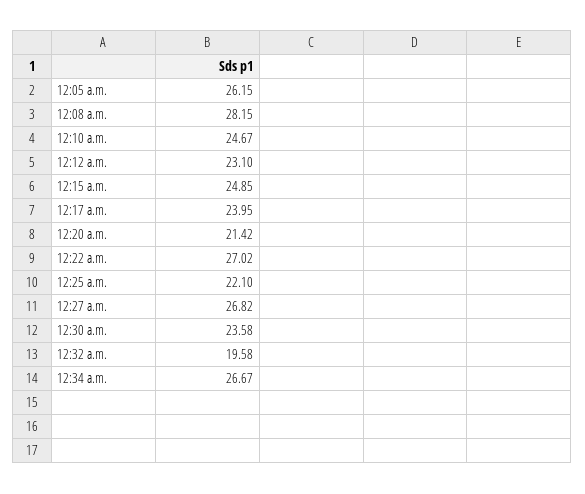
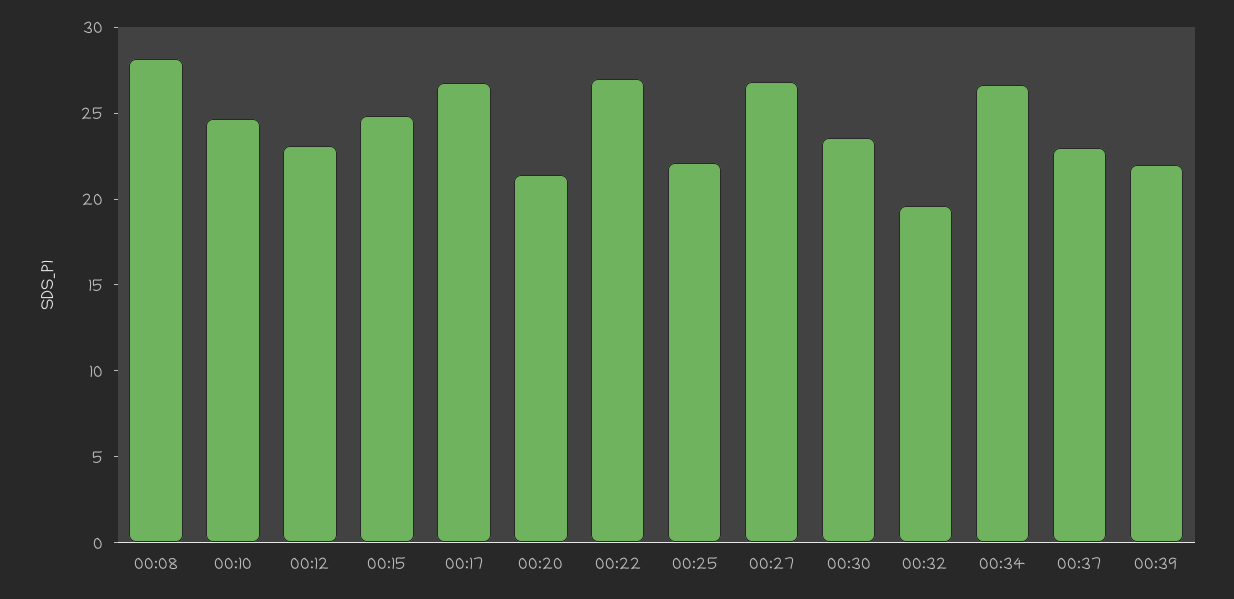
12:05 a.m.: 26.15 -> none
12:17 a.m.: 23.95 -> 27
00:37: none -> 23
00:39: none -> 22

